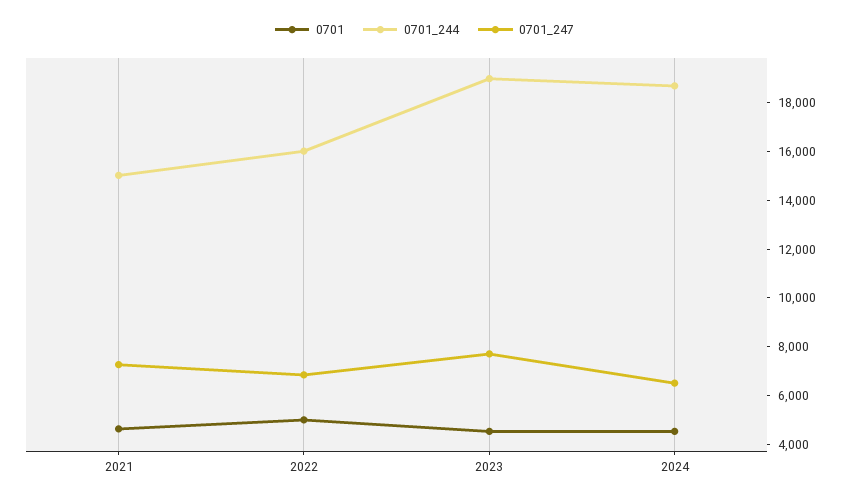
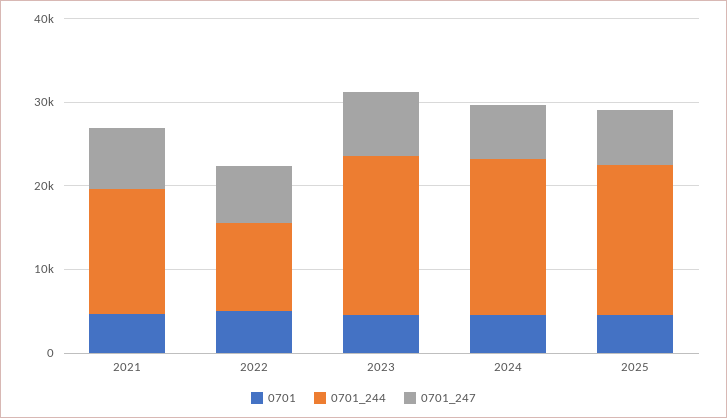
0701_244, 2022: 16000 -> 10000
0701, 2025: none -> 4000
0701_244, 2025: none -> 18000
0701_247, 2025: none -> 6000

